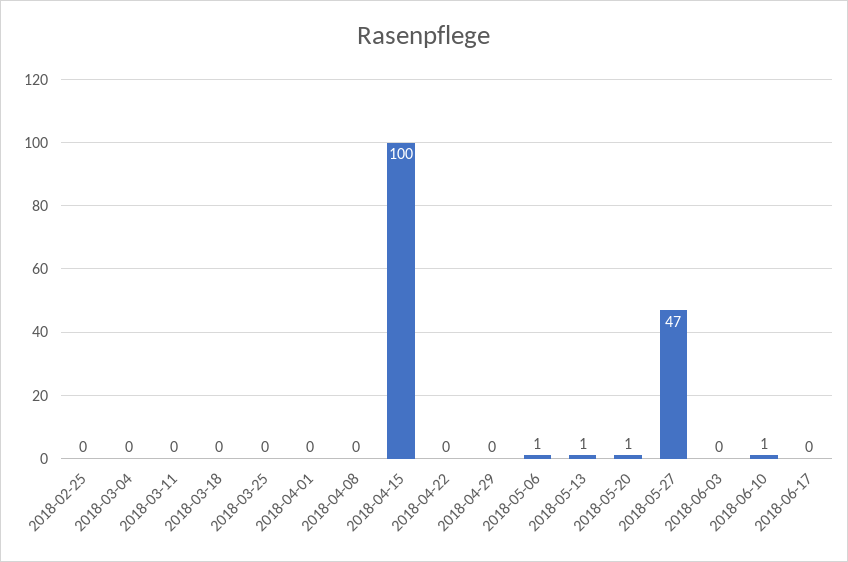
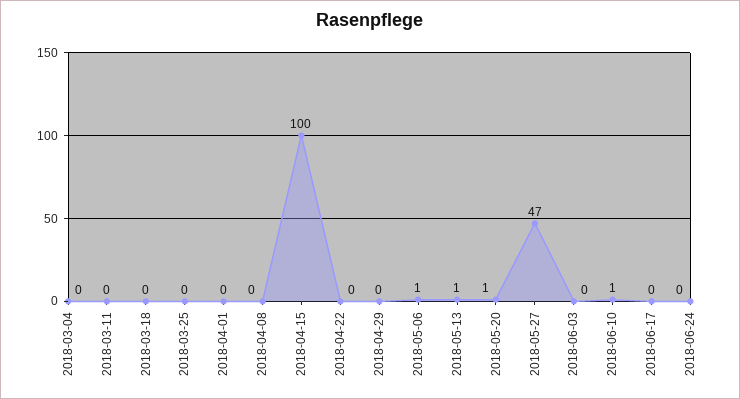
2018-02-25: 0 -> none
2018-06-24: none -> 0

